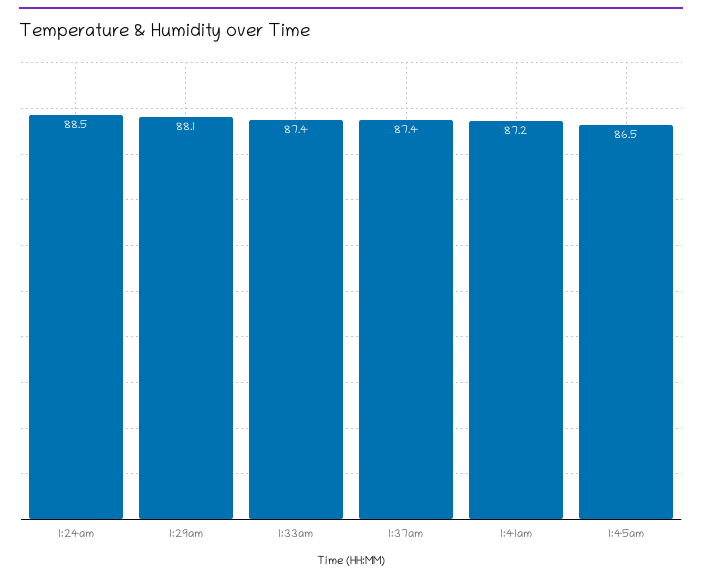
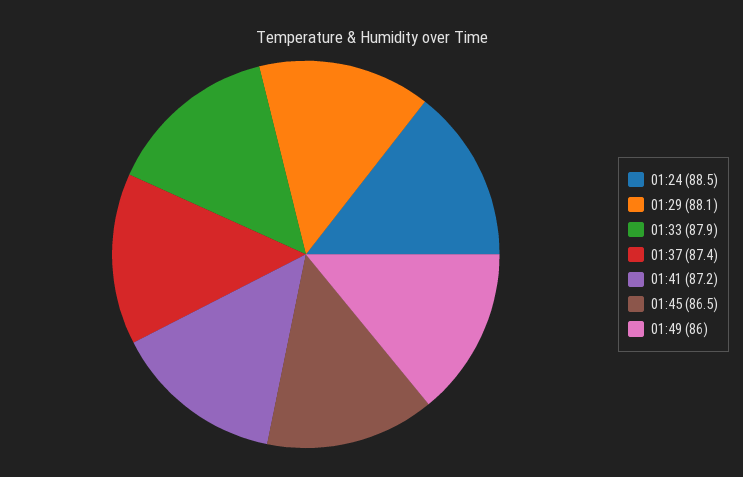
1:33am: 87.4 -> 87.9
01:49: none -> 86

